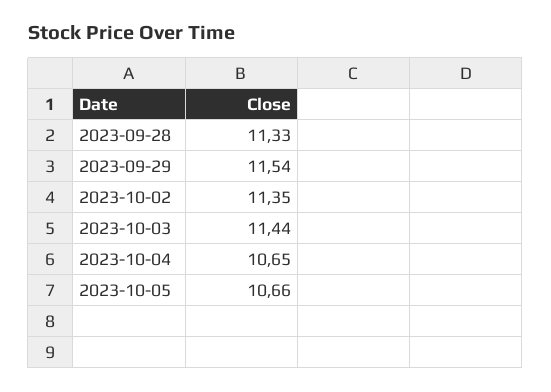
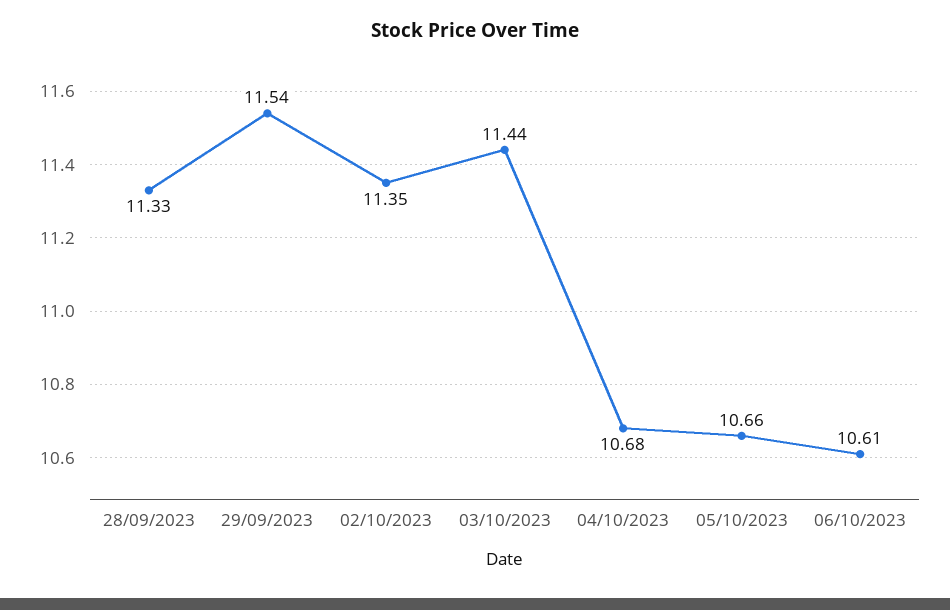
2023-10-04: 10.65 -> 10.68
06/10/2023: none -> 10.61

